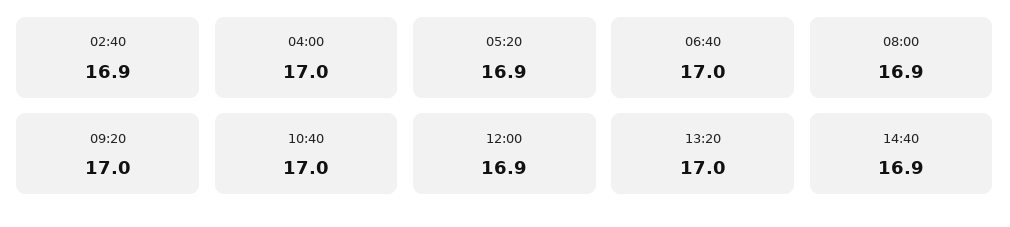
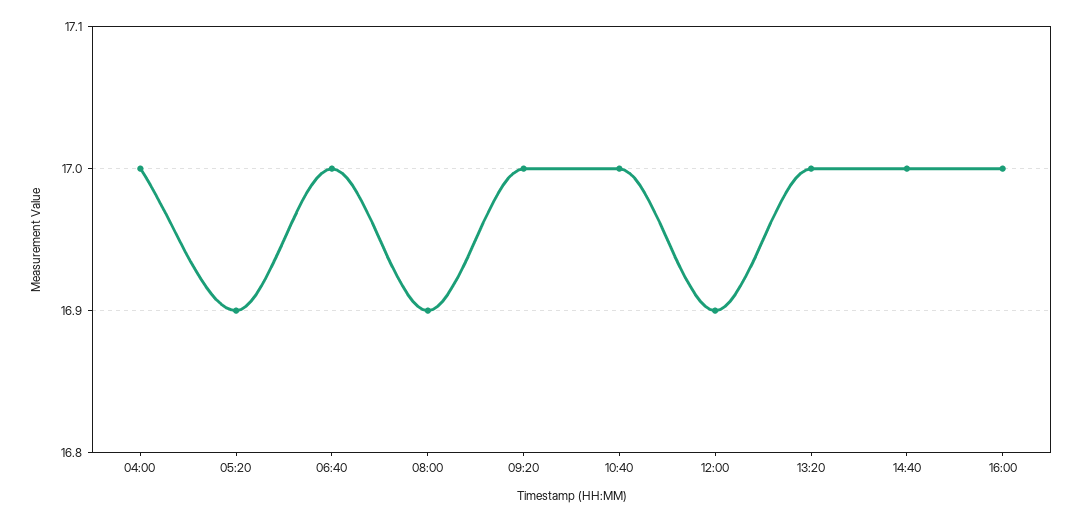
02:40: 16.9 -> none
14:40: 16.9 -> 17
16:00: none -> 17

